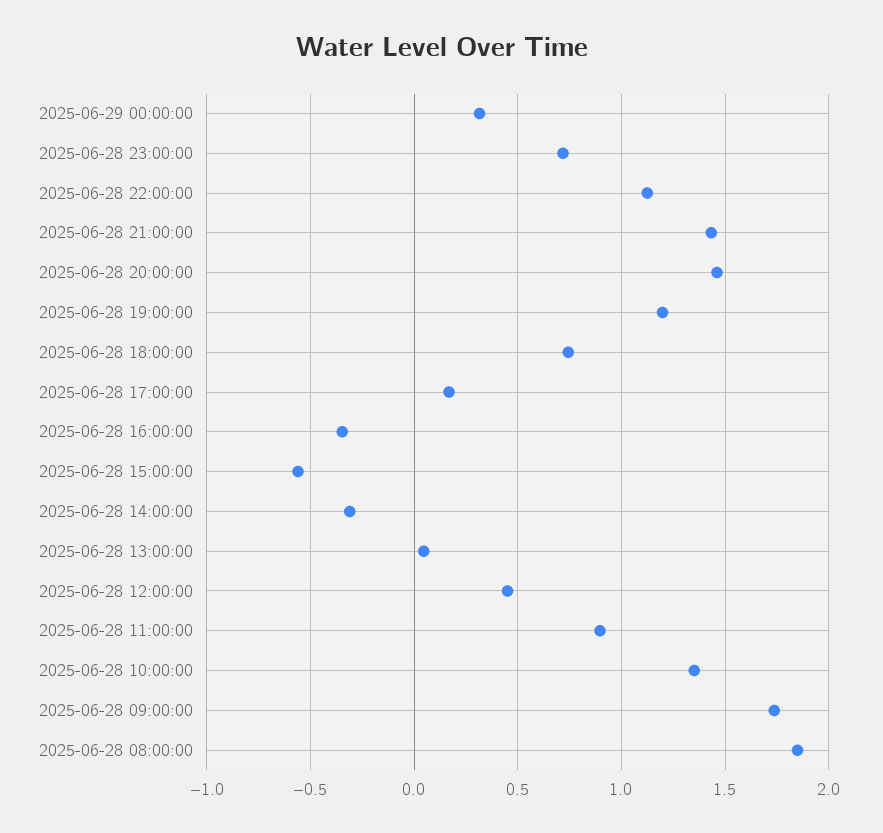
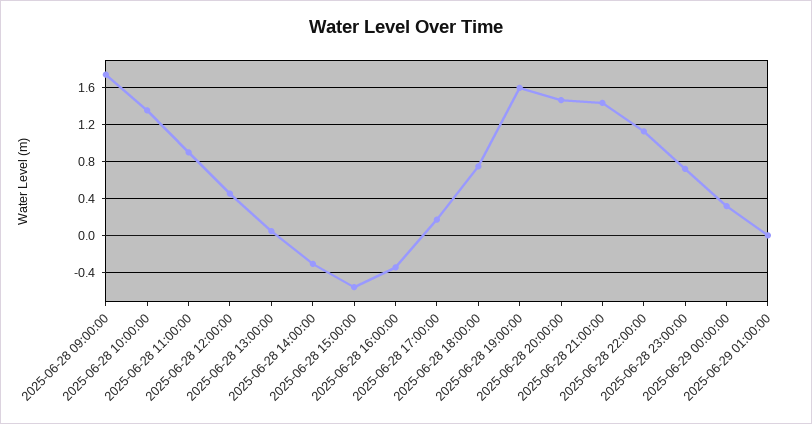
2025-06-28 19:00:00: 1.2 -> 1.6
2025-06-28 08:00:00: 1.85 -> none
2025-06-29 01:00:00: none -> 0

